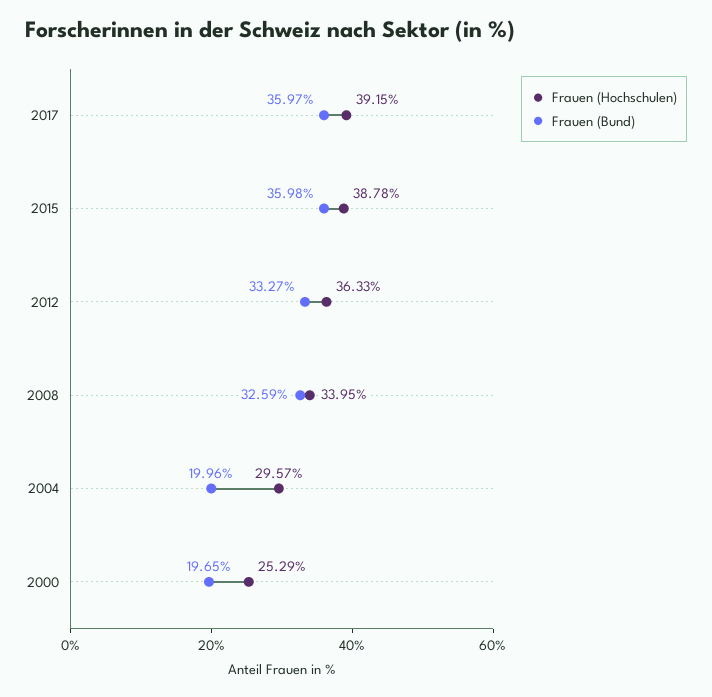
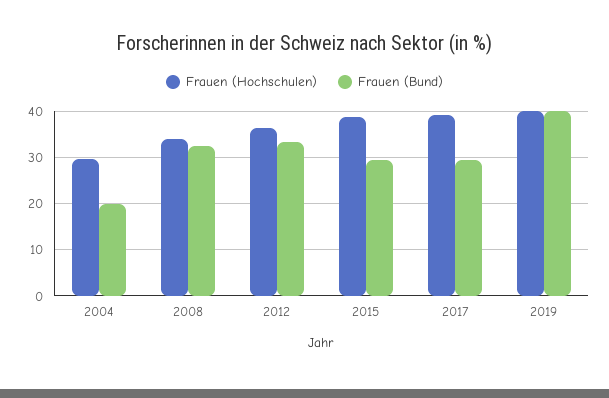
Frauen (Bund), 2017: 35.97 -> 30
Frauen (Bund), 2015: 35.98 -> 30
Frauen (Hochschulen), 2000: 25.29 -> none
Frauen (Bund), 2000: 19.65 -> none
Frauen (Hochschulen), 2019: none -> 40
Frauen (Bund), 2019: none -> 40

